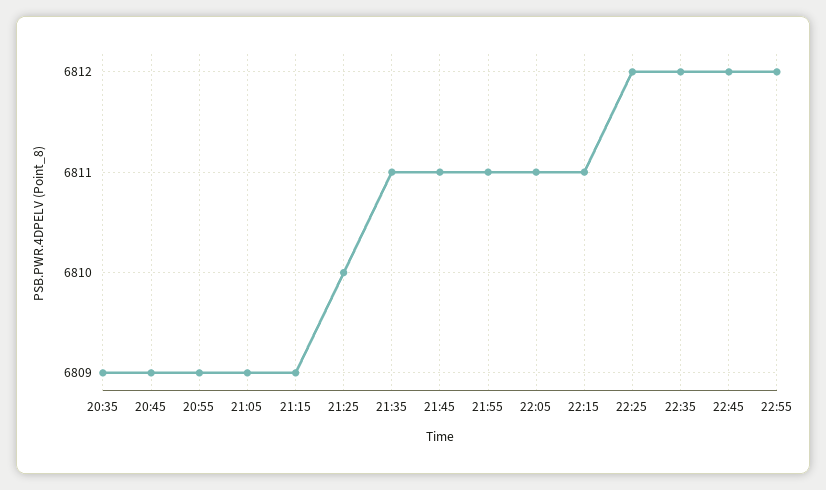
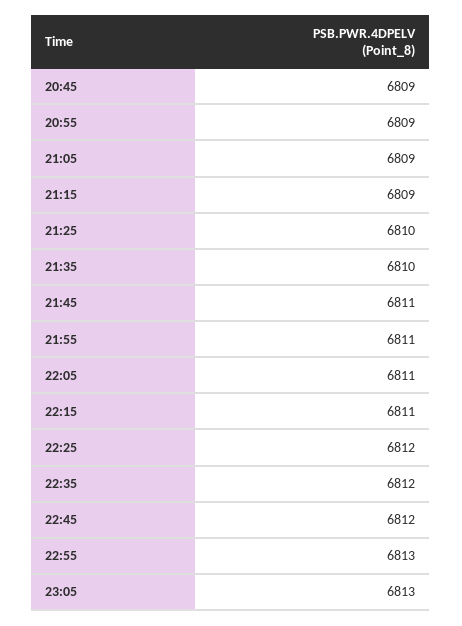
20:35: 6809 -> none
21:35: 6811 -> 6810
22:55: 6812 -> 6813
23:05: none -> 6813

